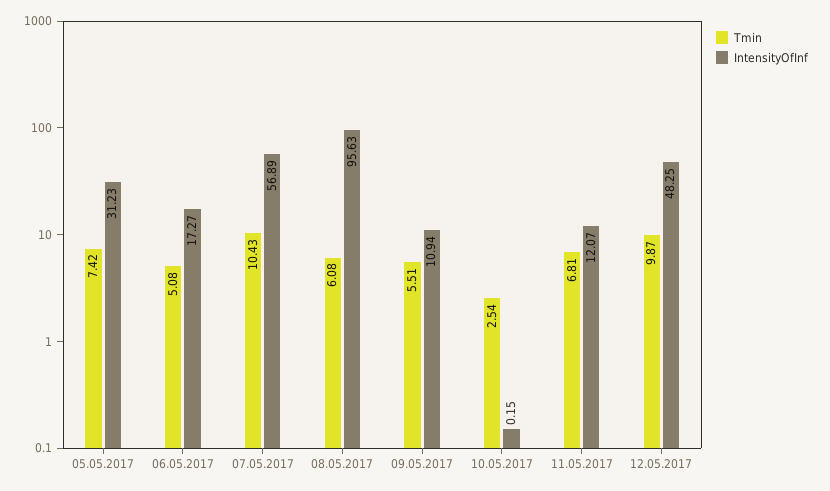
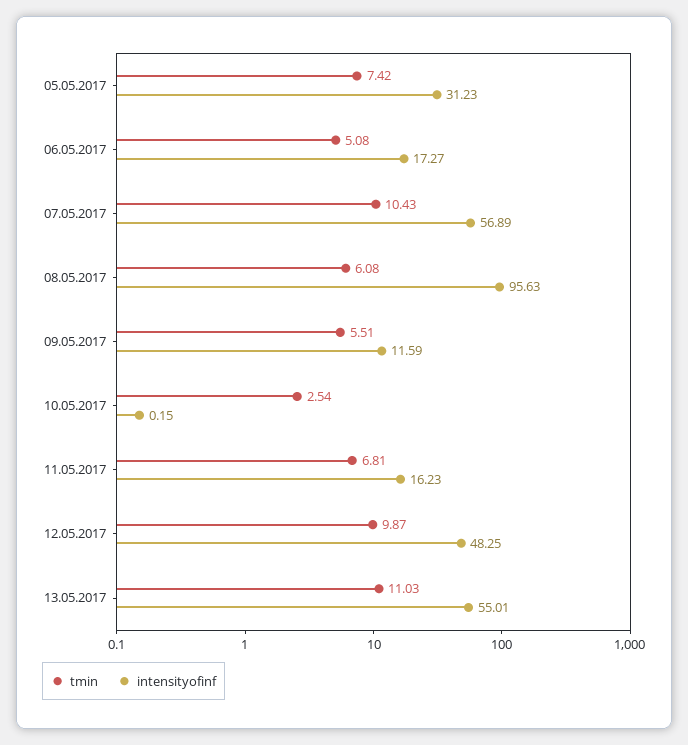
IntensityOfInf, 09.05.2017: 10.94 -> 11.59
IntensityOfInf, 11.05.2017: 12.07 -> 16.23
Tmin, 13.05.2017: none -> 11.03
IntensityOfInf, 13.05.2017: none -> 55.01

